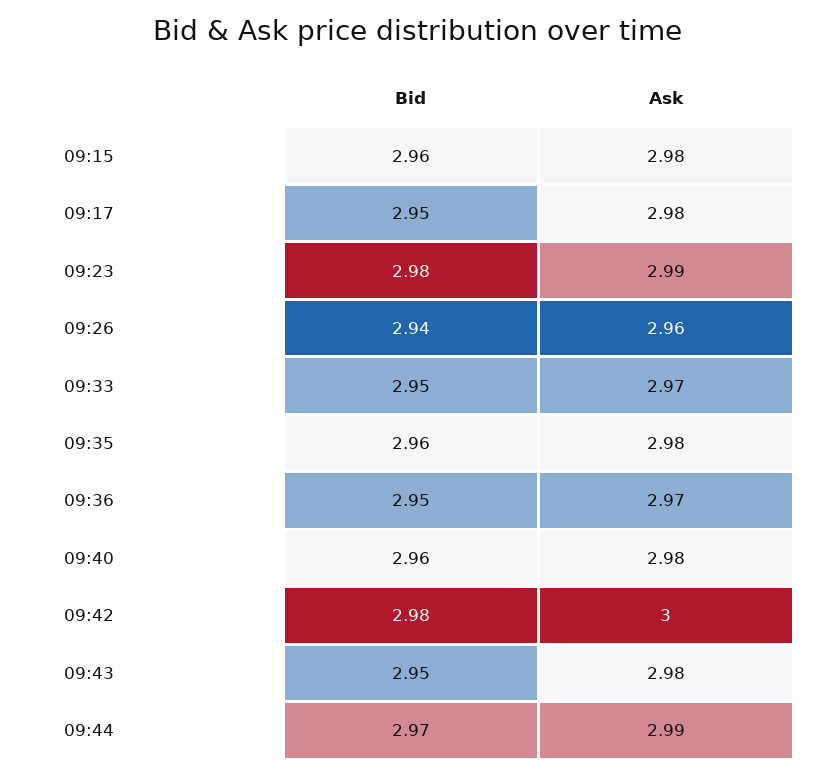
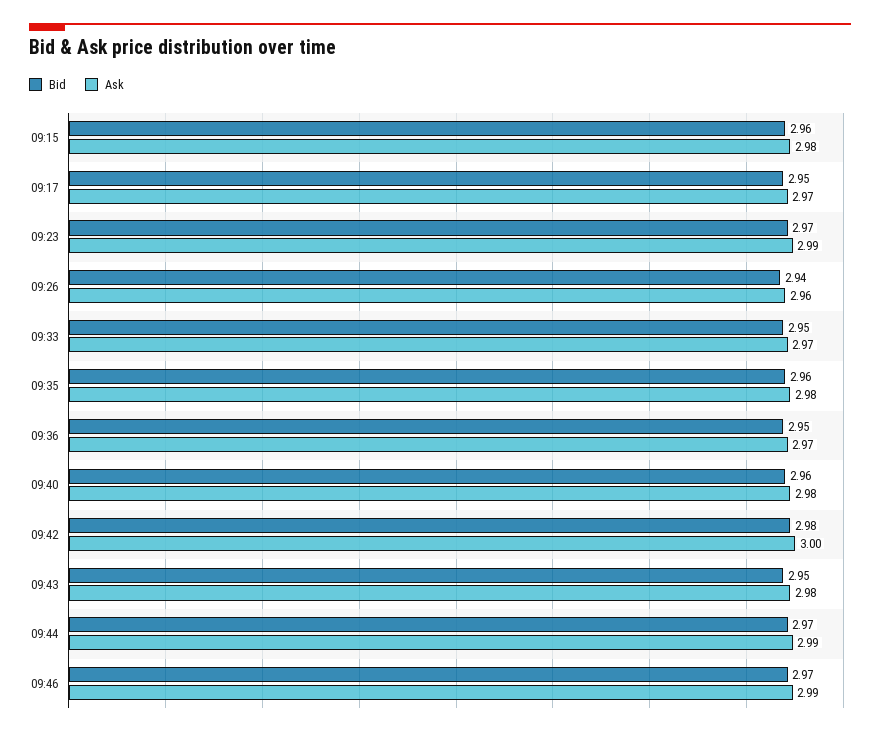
Ask, 09:17: 2.98 -> 2.97
Bid, 09:23: 2.98 -> 2.97
Bid, 09:46: none -> 2.97
Ask, 09:46: none -> 2.99

